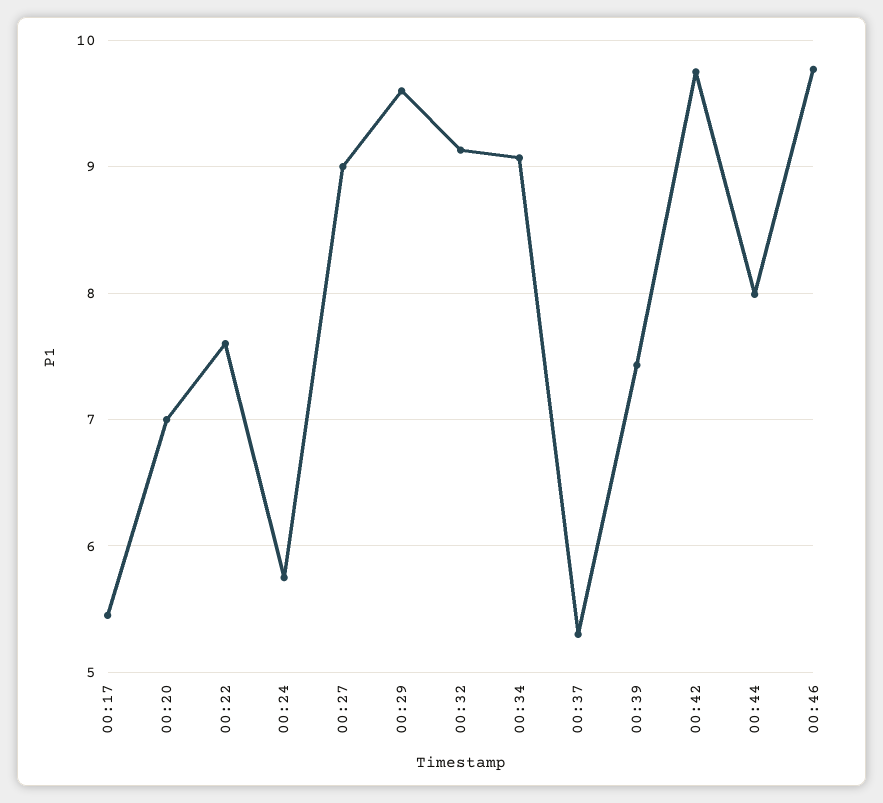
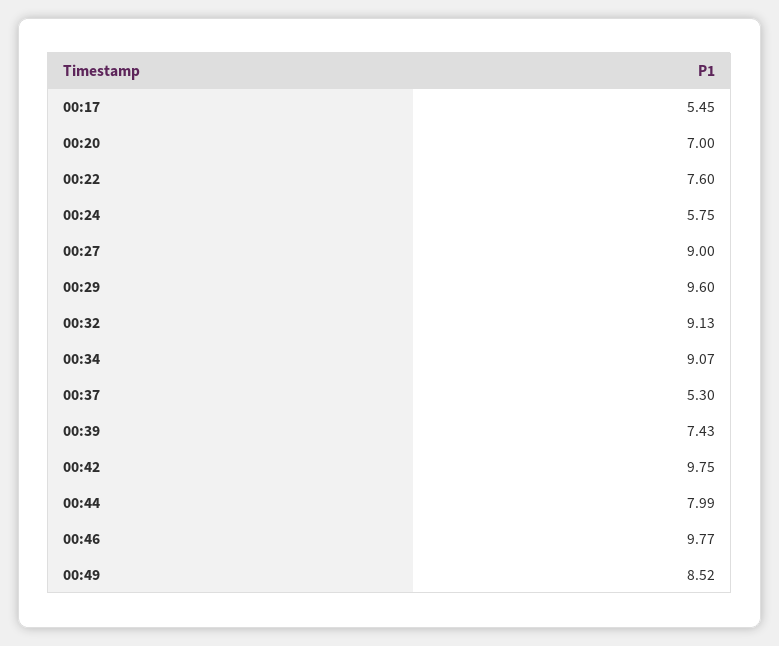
00:49: none -> 8.52

